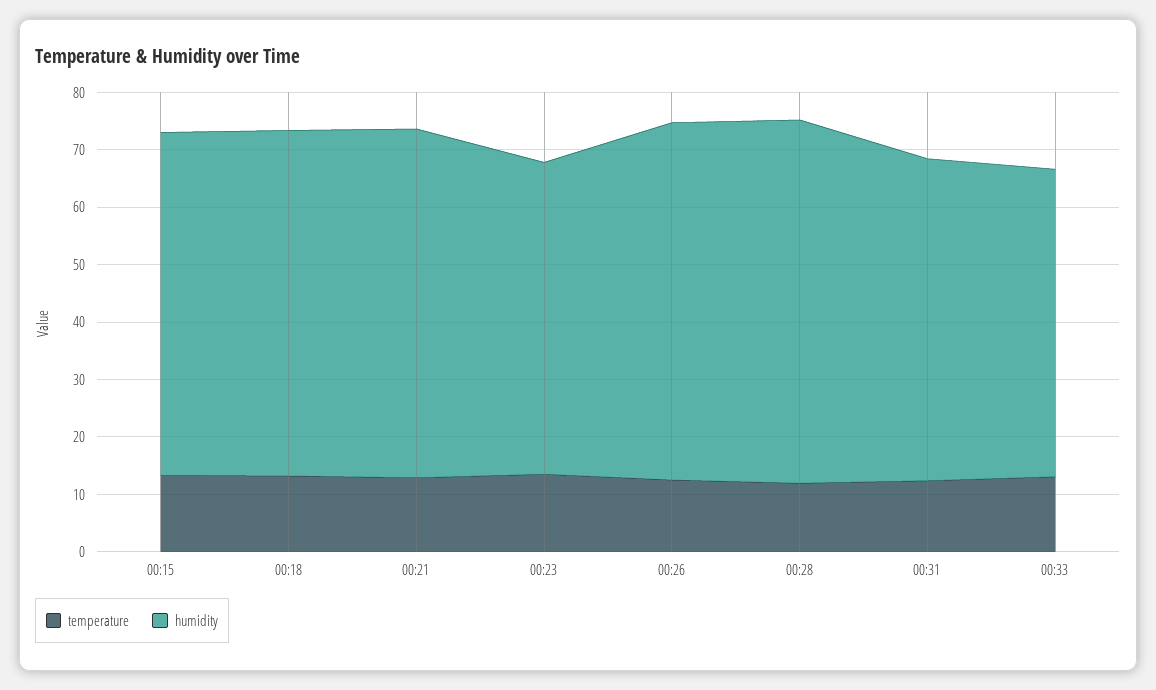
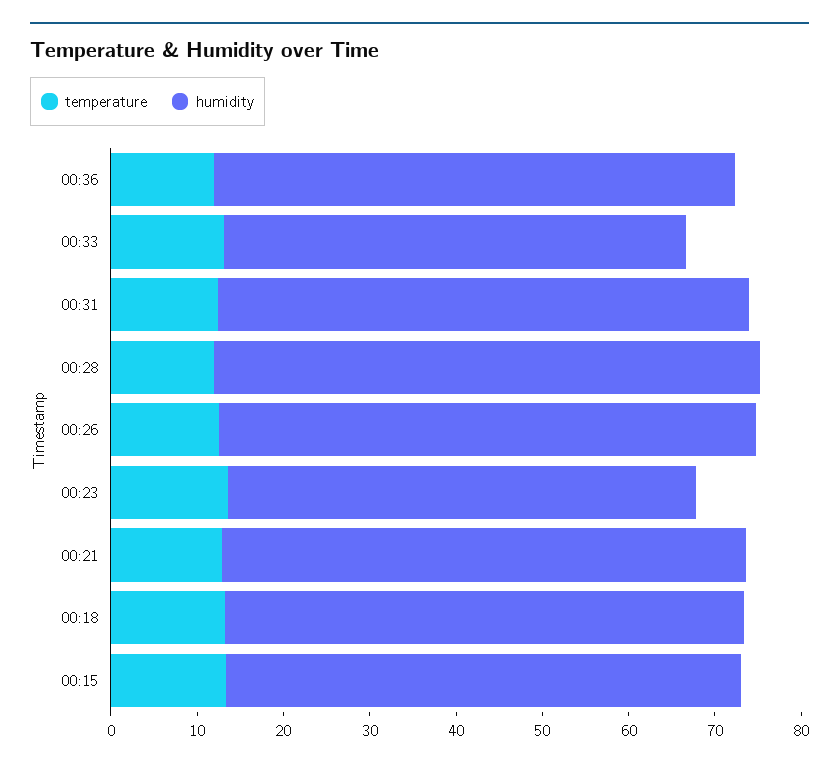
humidity, 00:31: 56 -> 62
temperature, 00:36: none -> 12
humidity, 00:36: none -> 60

